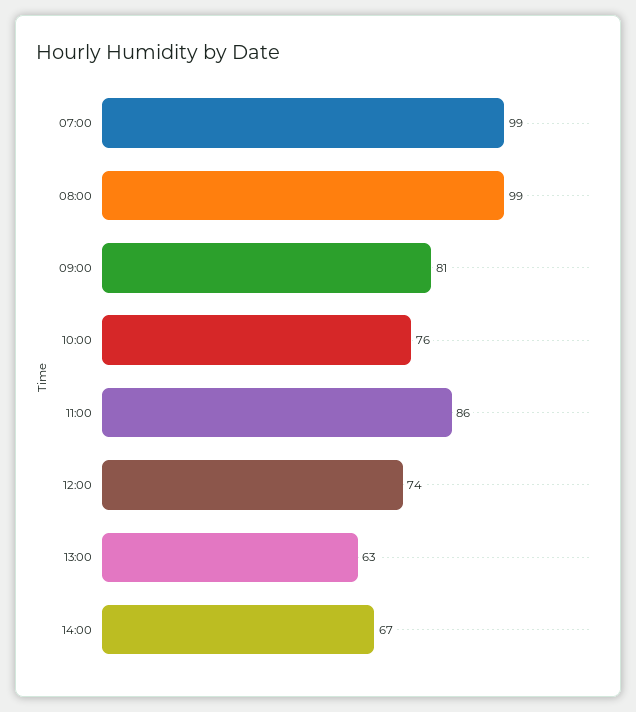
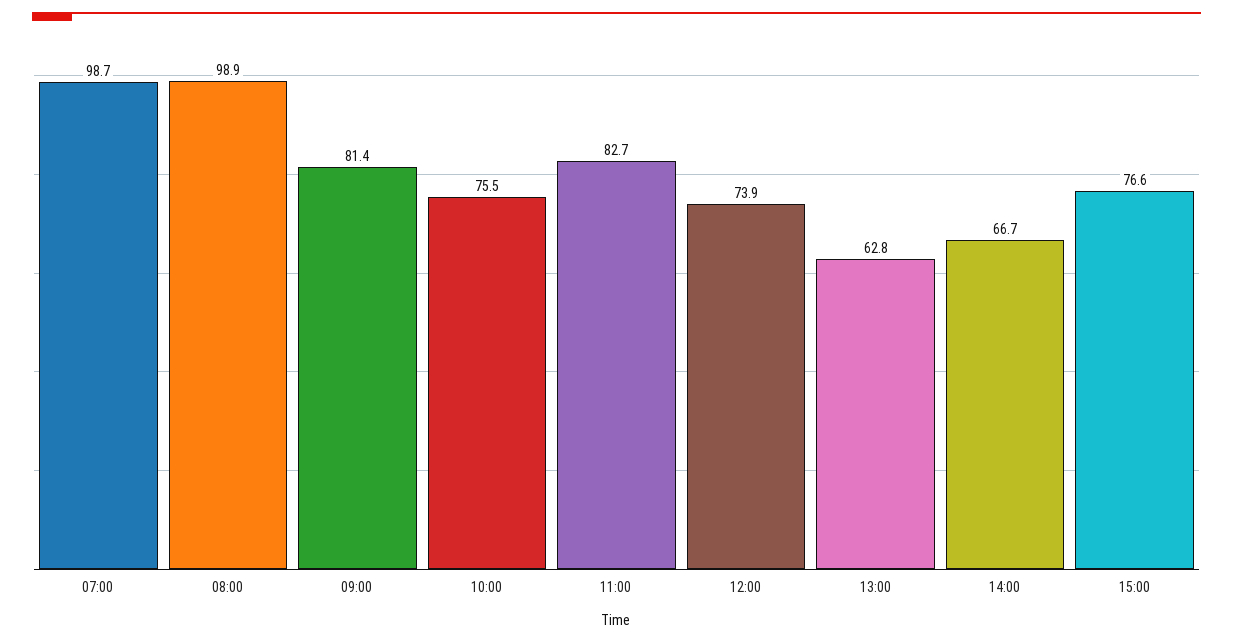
11:00: 86 -> 82.7
15:00: none -> 76.6

